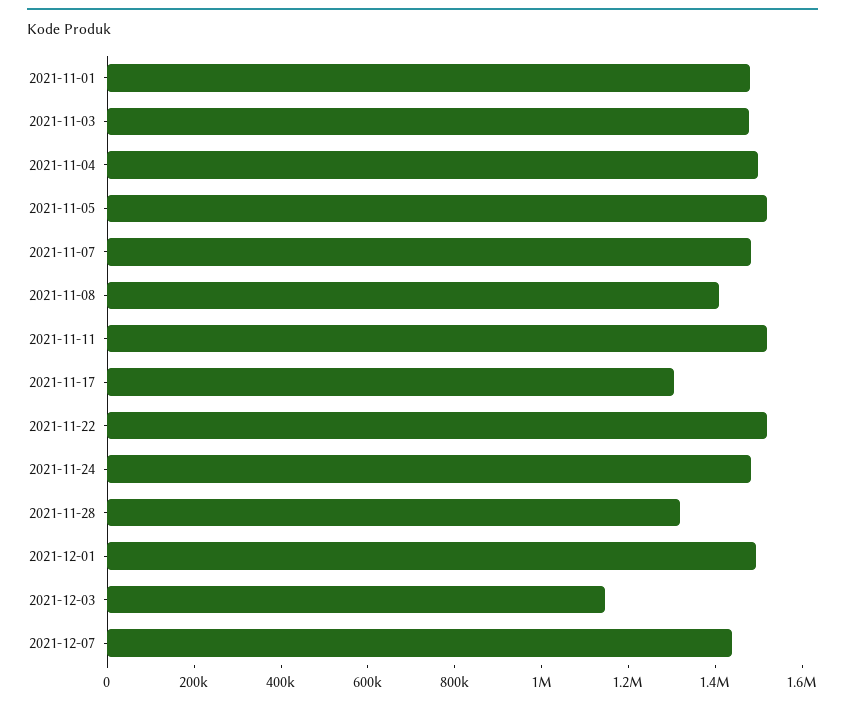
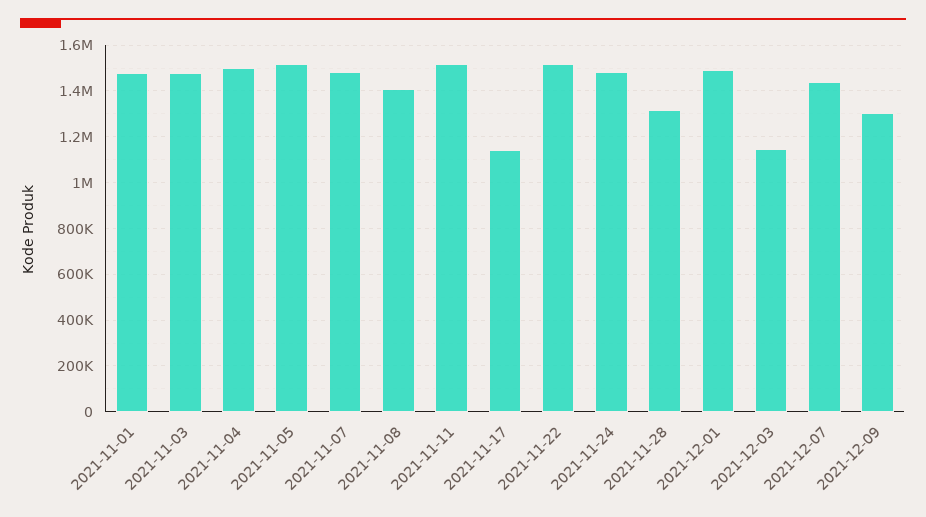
2021-11-17: 1300000 -> 1150000
2021-12-09: none -> 1300000

